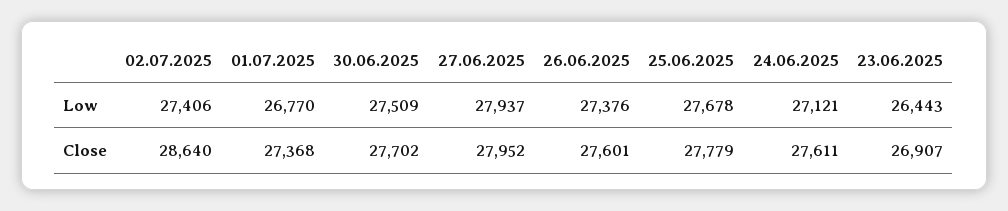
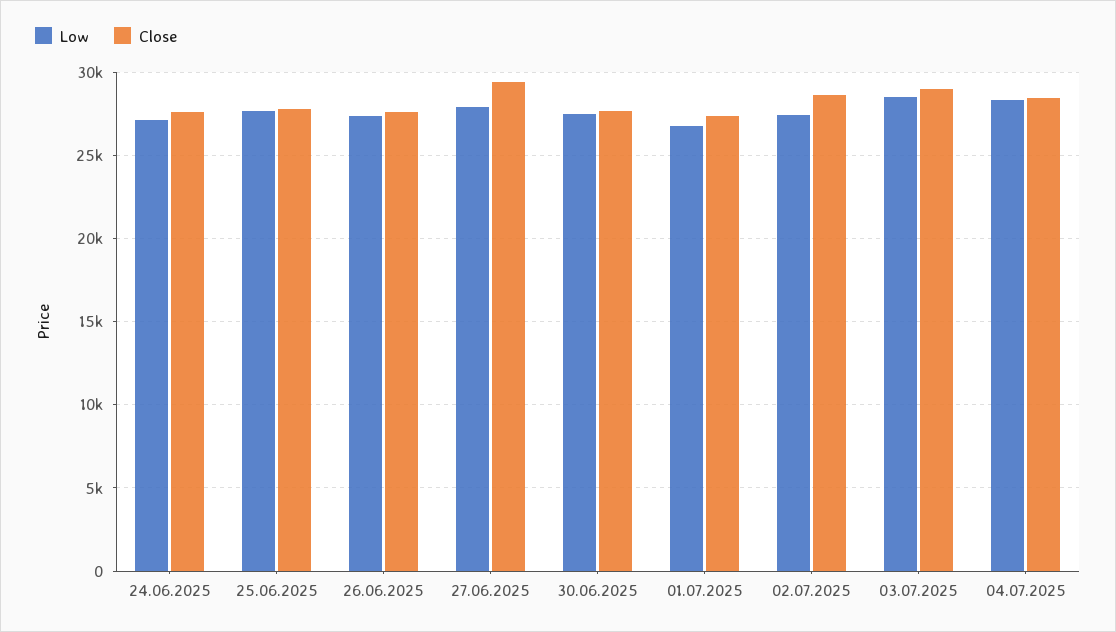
Low, 23.06.2025: 26443 -> none
Close, 27.06.2025: 27952 -> 29500
Close, 23.06.2025: 26907 -> none
Low, 03.07.2025: none -> 28500
Close, 03.07.2025: none -> 29000
Low, 04.07.2025: none -> 28500
Close, 04.07.2025: none -> 28500

